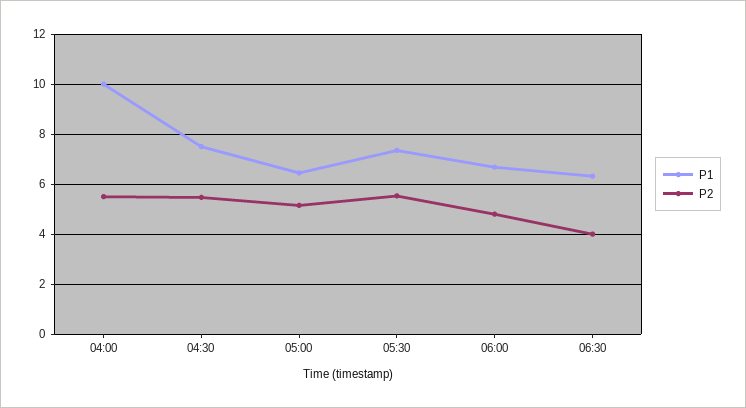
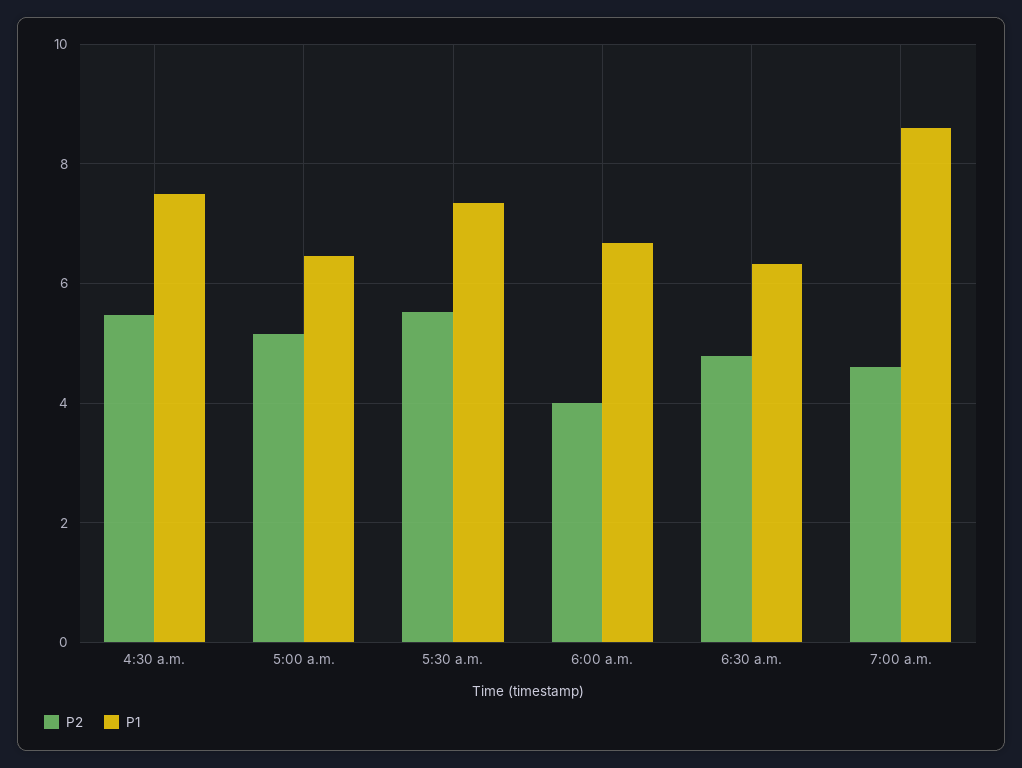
P1, 04:00: 10 -> none
P2, 04:00: 5.5 -> none
P2, 06:00: 4.75 -> 4
P2, 06:30: 4 -> 4.8
P2, 7:00 a.m.: none -> 4.6
P1, 7:00 a.m.: none -> 8.6

